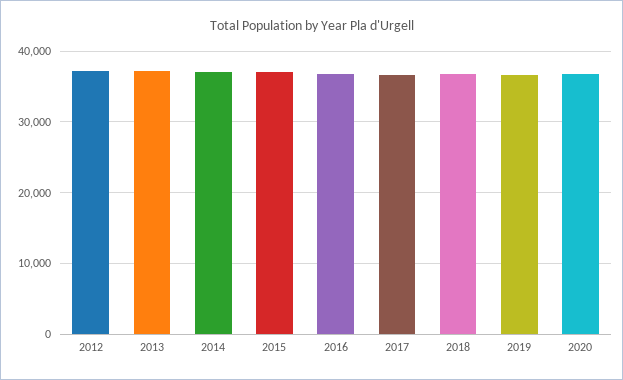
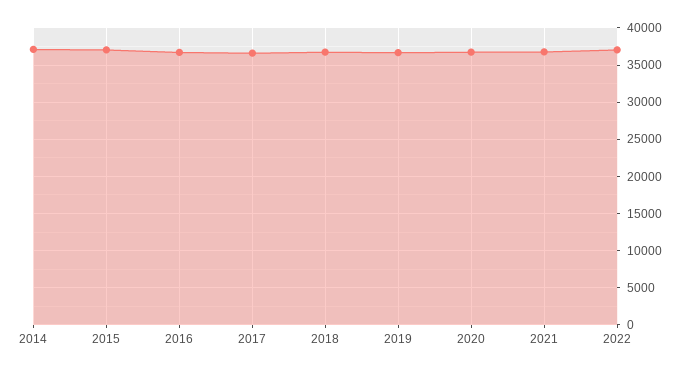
2012: 37000 -> none
2013: 37000 -> none
2021: none -> 37000
2022: none -> 37000

